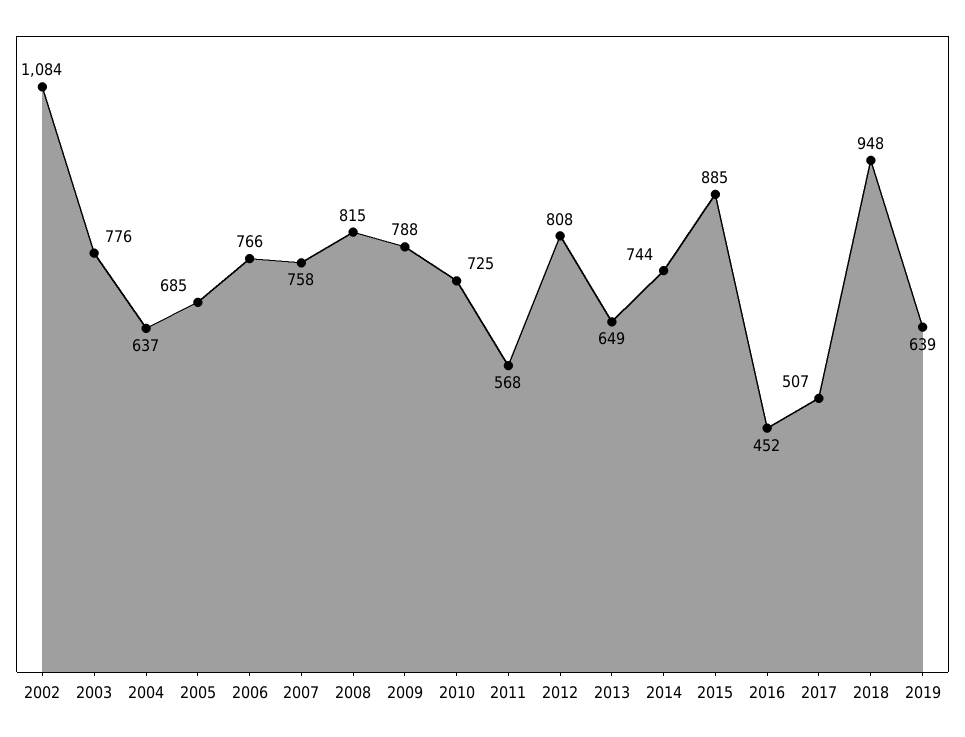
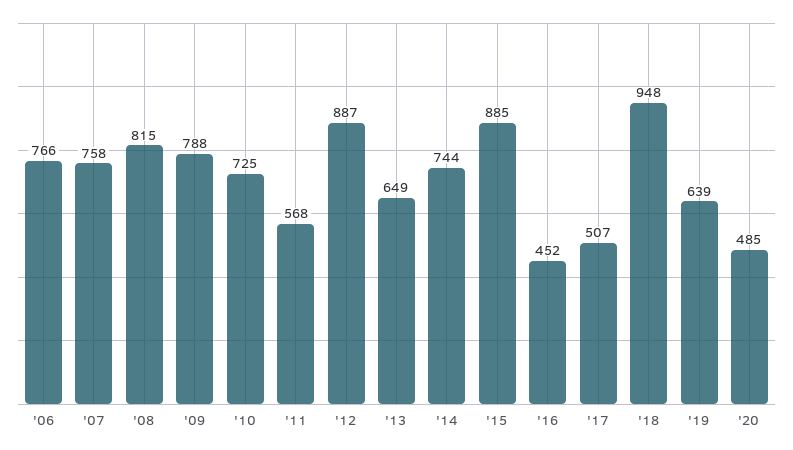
2002: 1084 -> none
2003: 776 -> none
2004: 637 -> none
2005: 685 -> none
2012: 808 -> 887
'20: none -> 485

